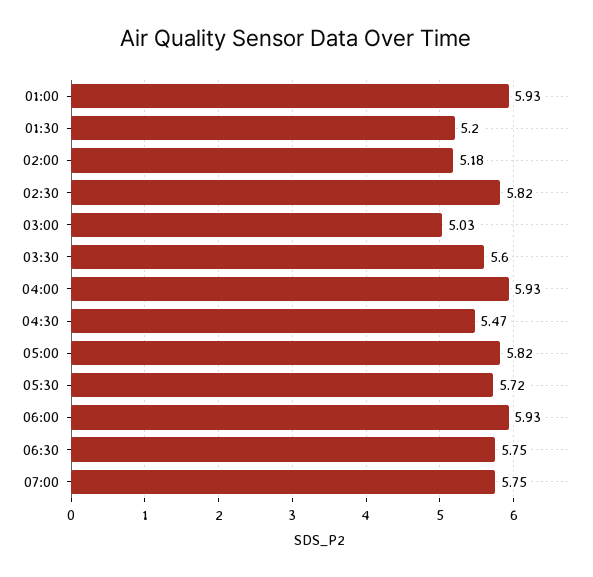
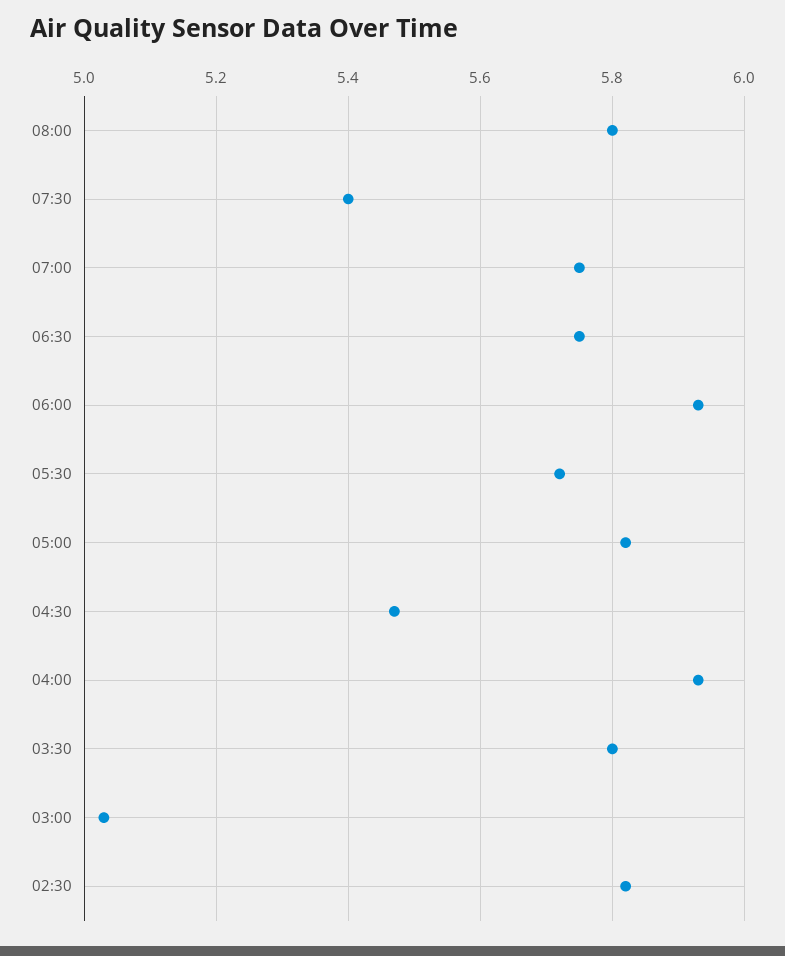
01:00: 5.93 -> none
01:30: 5.2 -> none
02:00: 5.18 -> none
03:30: 5.6 -> 5.8
08:00: none -> 5.8
07:30: none -> 5.4

